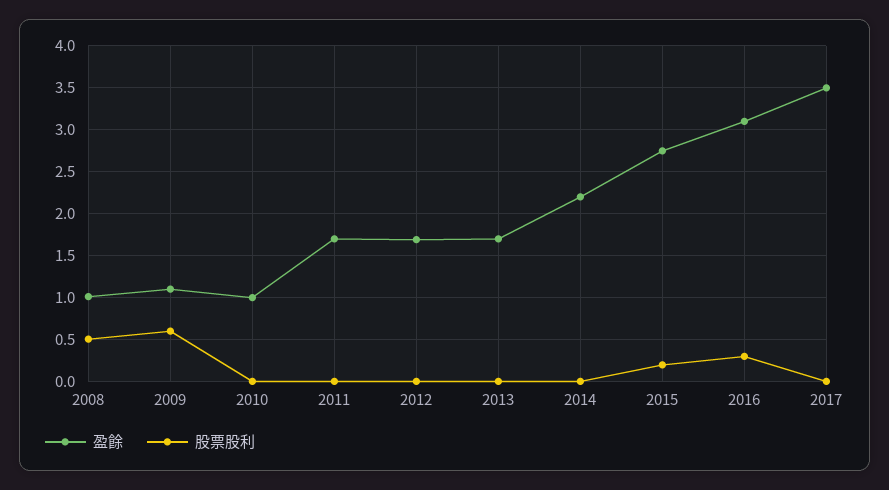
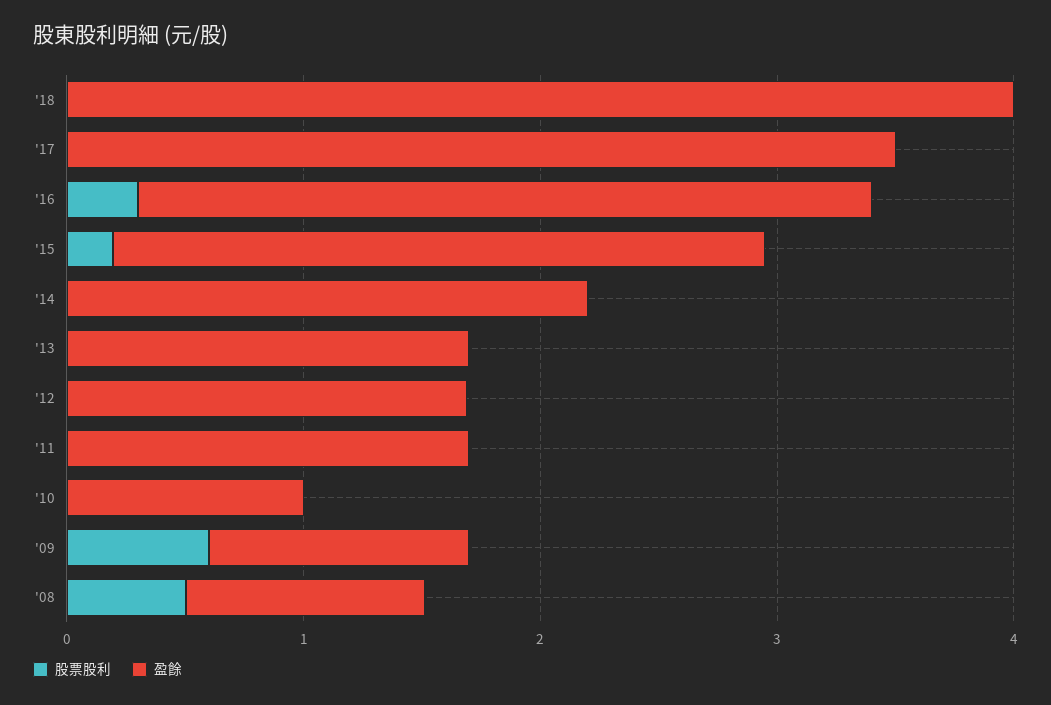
股票股利, '18: none -> 0
盈餘, '18: none -> 4

